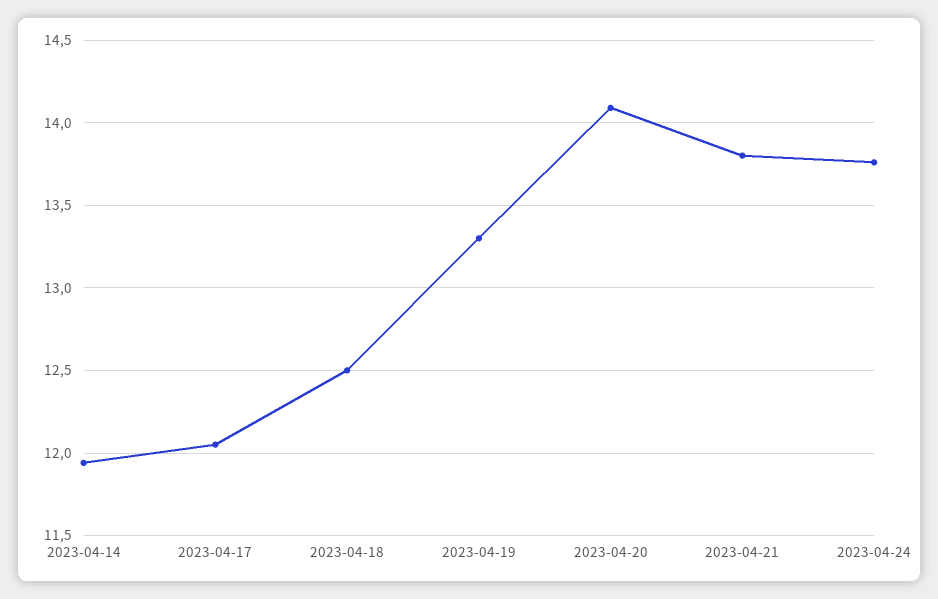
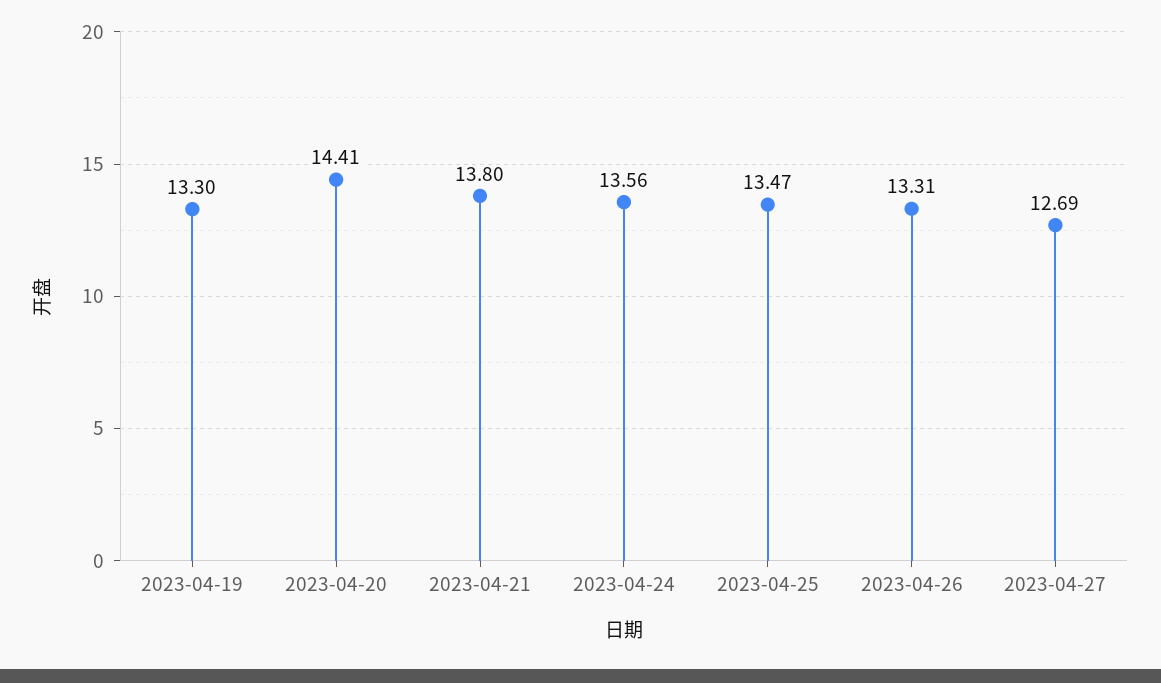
2023-04-14: 11.95 -> none
2023-04-17: 12.05 -> none
2023-04-18: 12.5 -> none
2023-04-20: 14.1 -> 14.41
2023-04-24: 13.75 -> 13.56
2023-04-25: none -> 13.47
2023-04-26: none -> 13.31
2023-04-27: none -> 12.69

